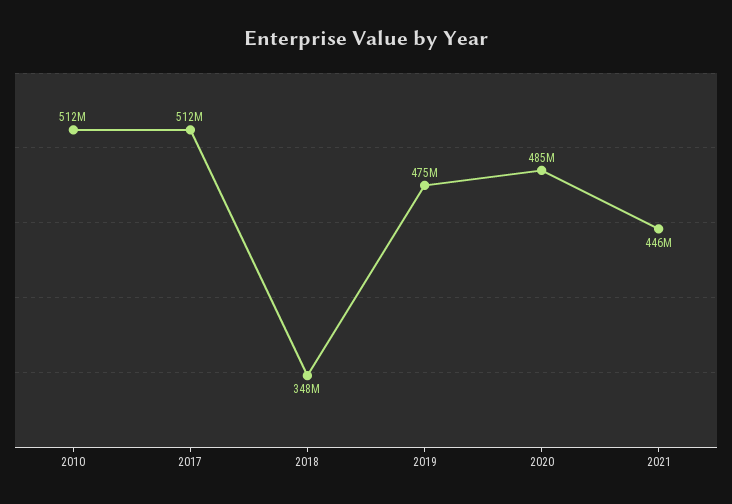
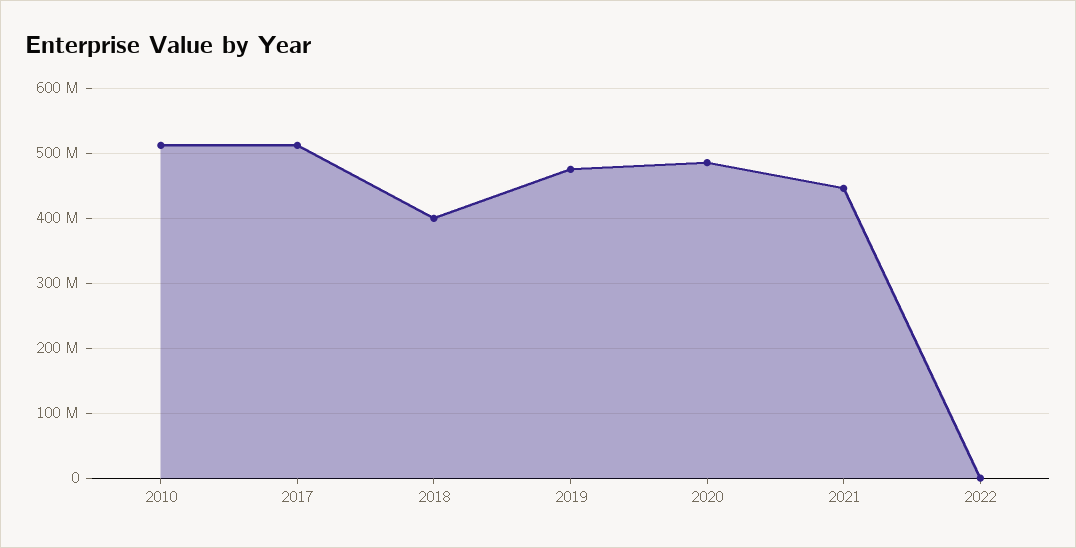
2018: 348000000 -> 400000000
2022: none -> 0

